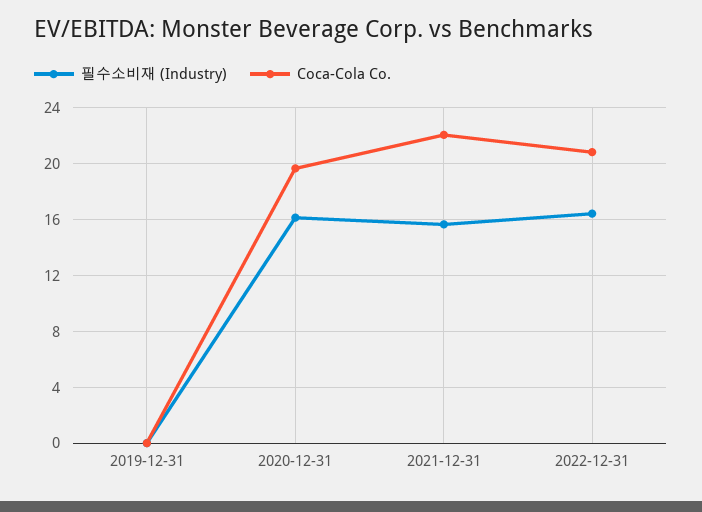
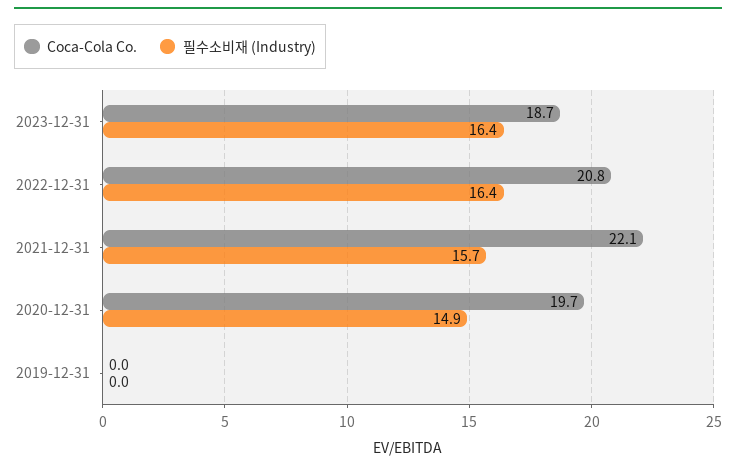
필수소비재 (Industry), 2020-12-31: 16 -> 14.9
Coca-Cola Co., 2023-12-31: none -> 18.7
필수소비재 (Industry), 2023-12-31: none -> 16.4

